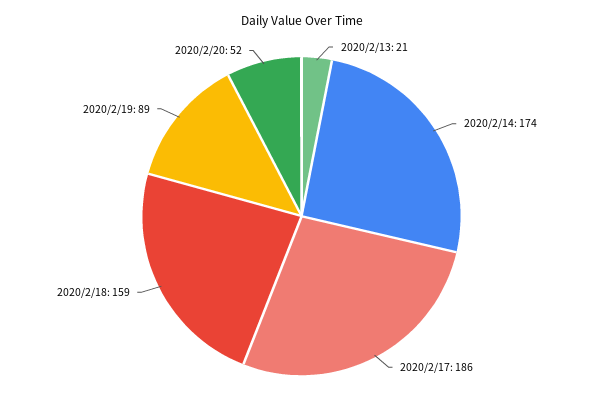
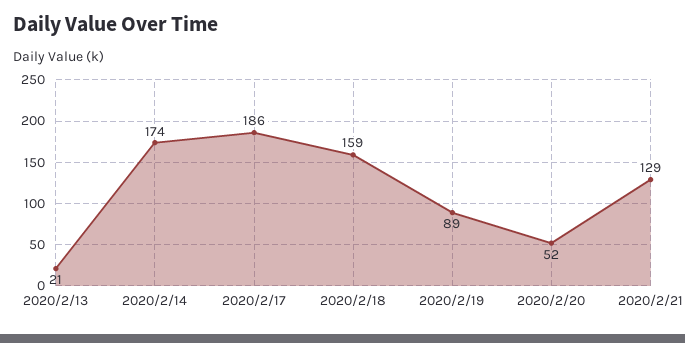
2020/2/21: none -> 129

